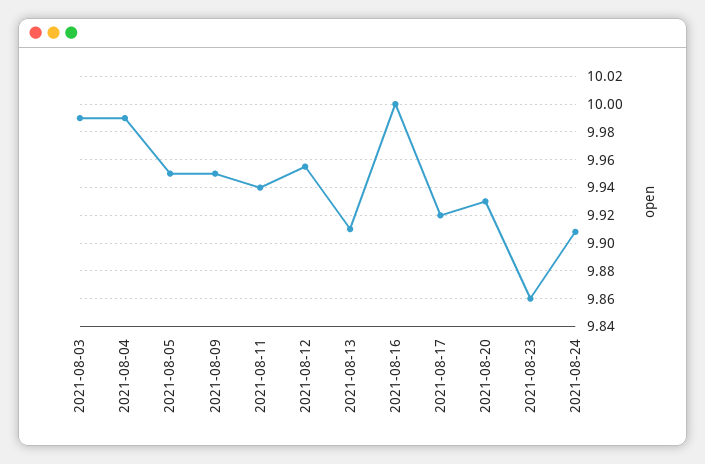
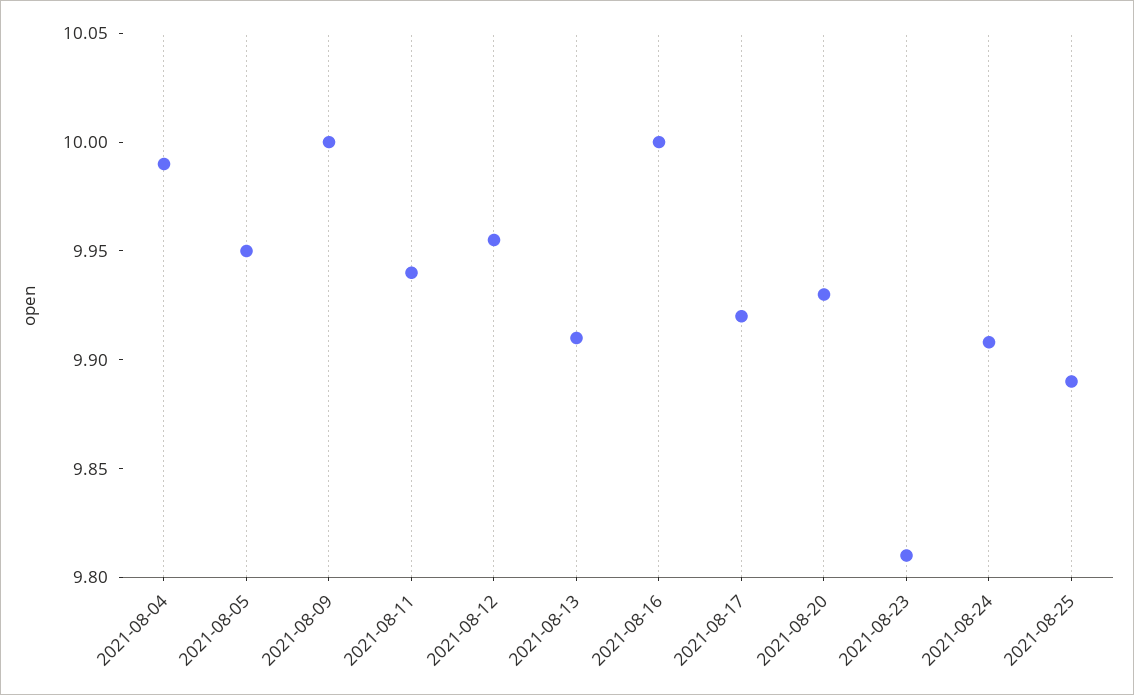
2021-08-03: 9.99 -> none
2021-08-09: 9.95 -> 10
2021-08-23: 9.86 -> 9.81
2021-08-25: none -> 9.89

